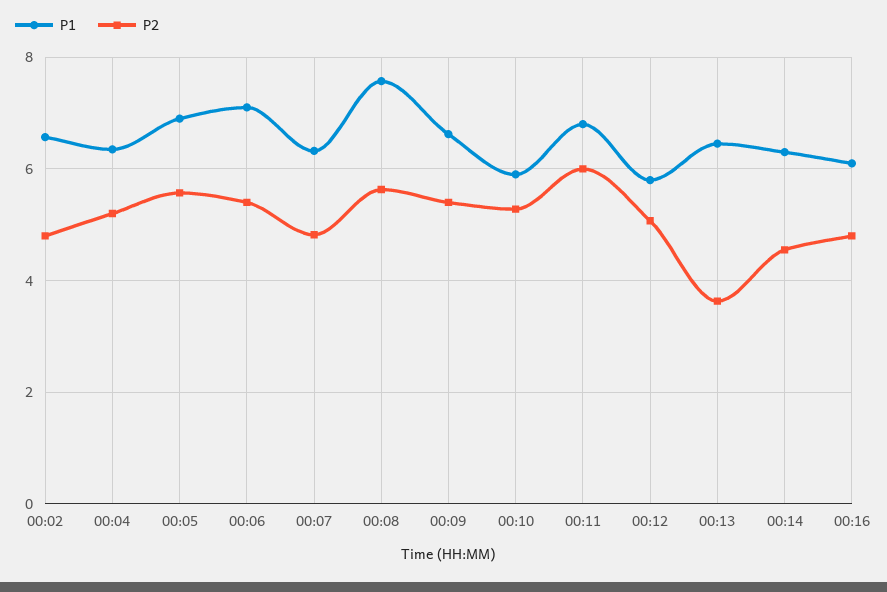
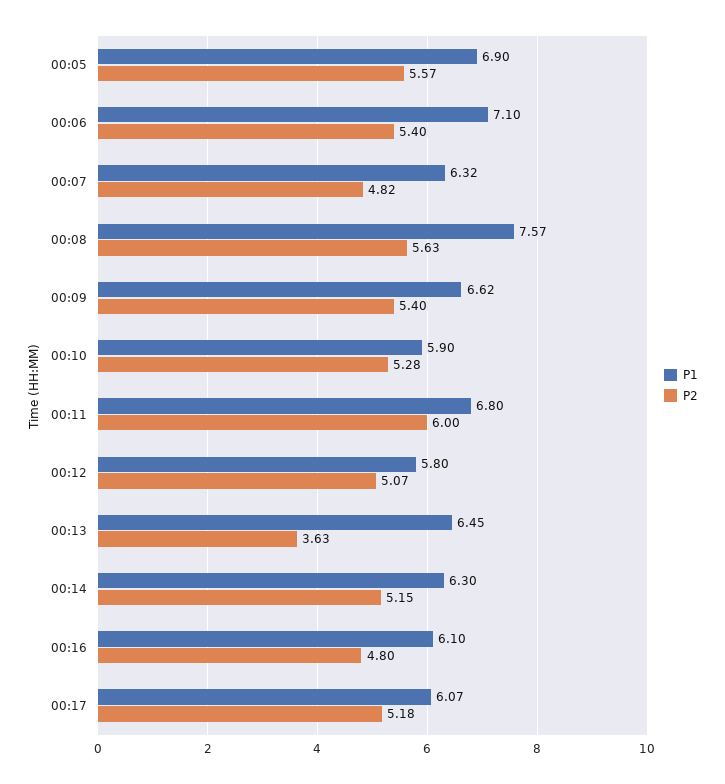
P1, 00:02: 6.6 -> none
P2, 00:02: 4.8 -> none
P1, 00:04: 6.4 -> none
P2, 00:04: 5.2 -> none
P2, 00:14: 4.6 -> 5.15
P1, 00:17: none -> 6.07
P2, 00:17: none -> 5.18

